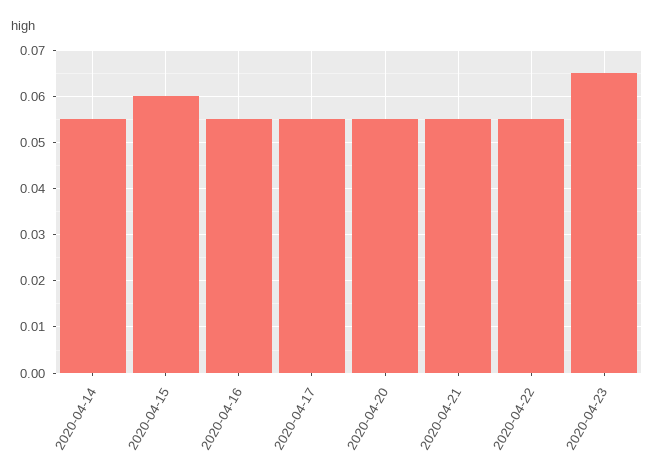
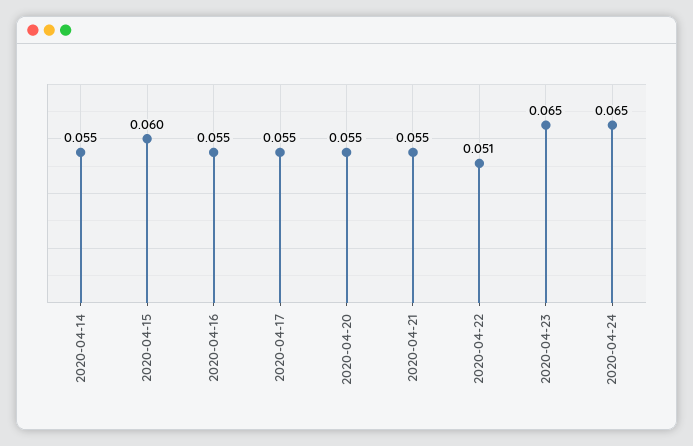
2020-04-22: 0.055 -> 0.051
2020-04-24: none -> 0.065

